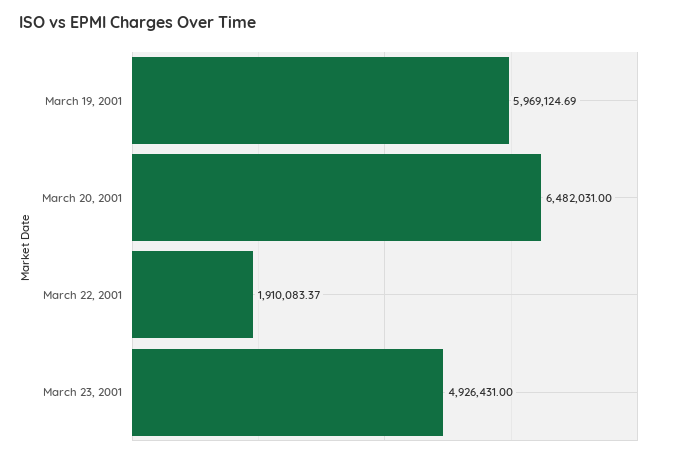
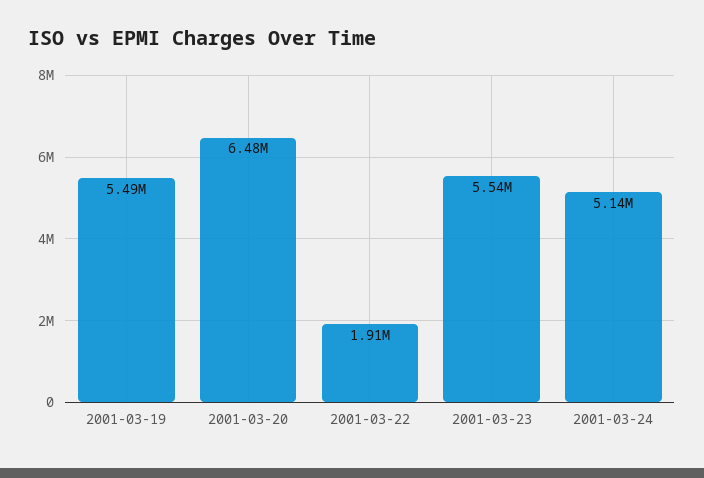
March 19, 2001: 5969124.69 -> 5490000
March 23, 2001: 4926431 -> 5540000
2001-03-24: none -> 5140000

